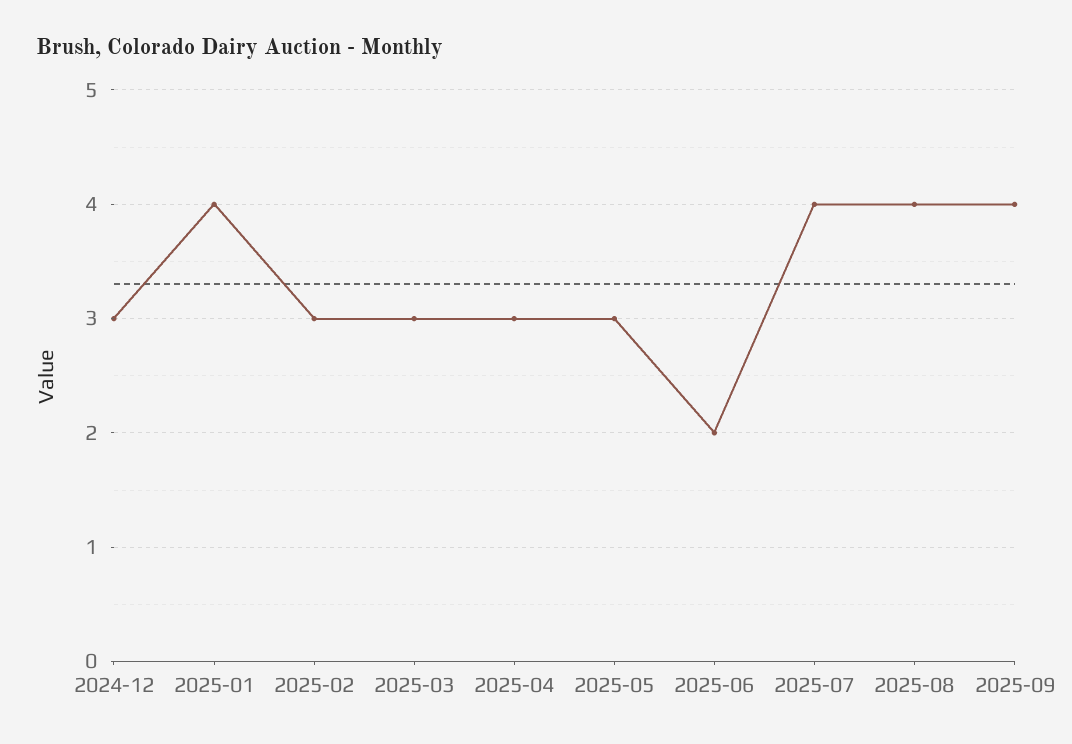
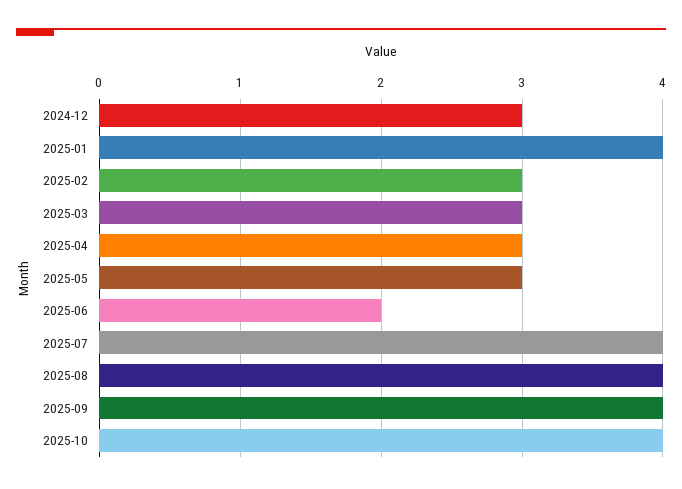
2025-10: none -> 4

